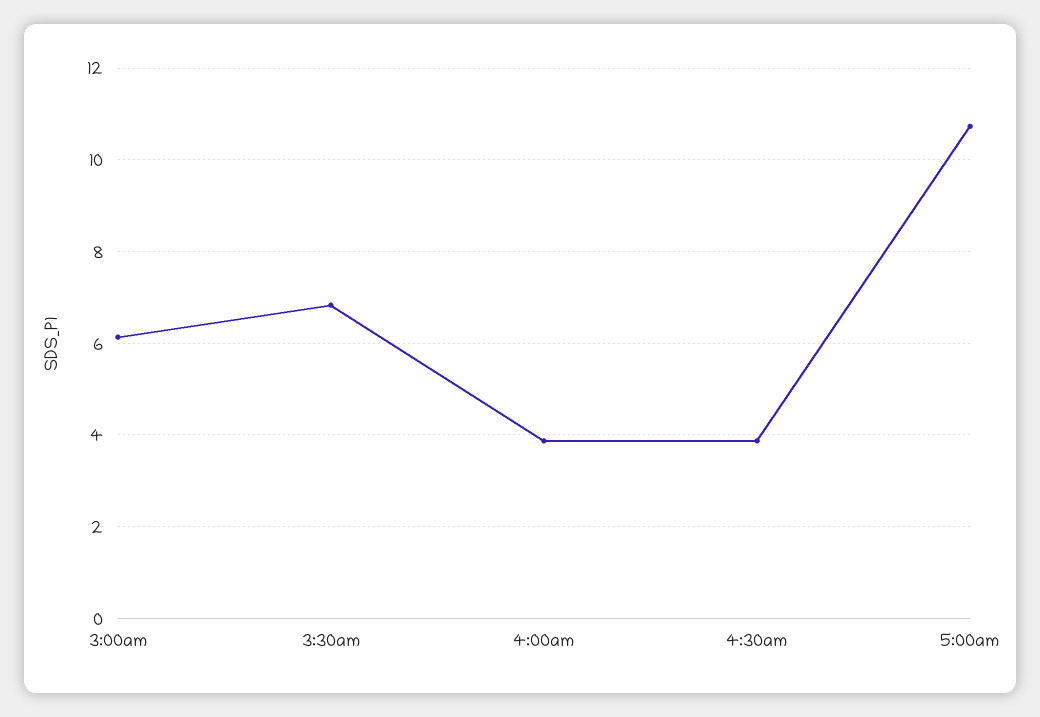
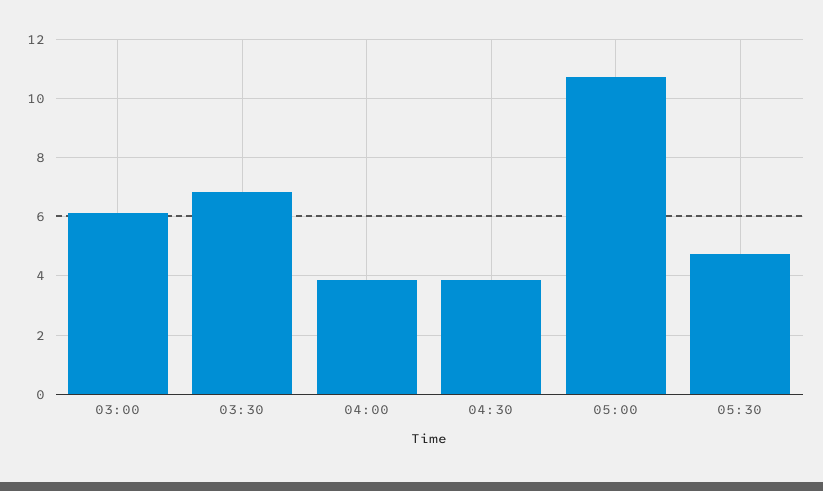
05:30: none -> 4.75

